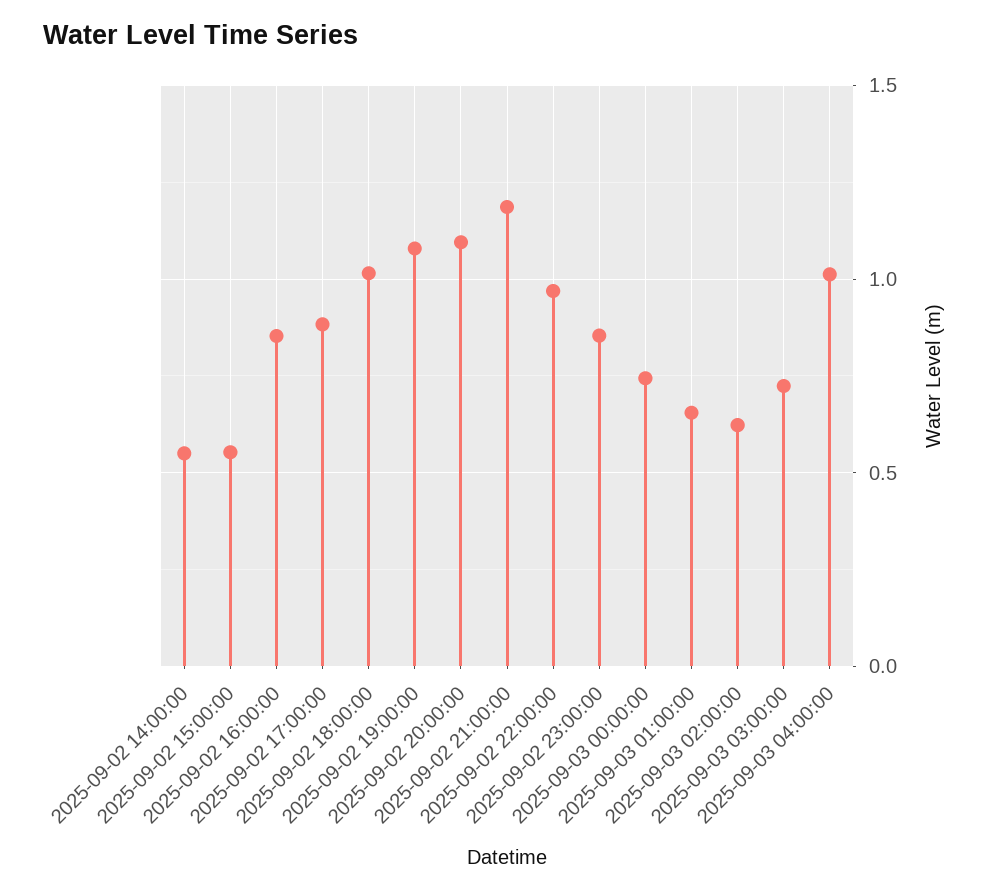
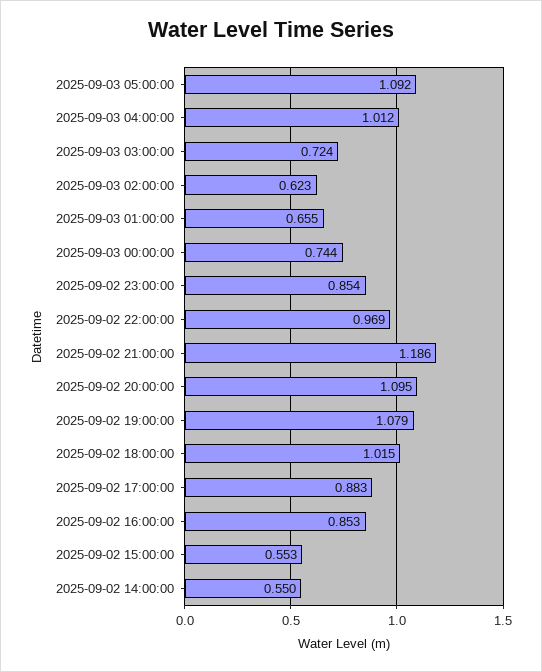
2025-09-03 05:00:00: none -> 1.092

